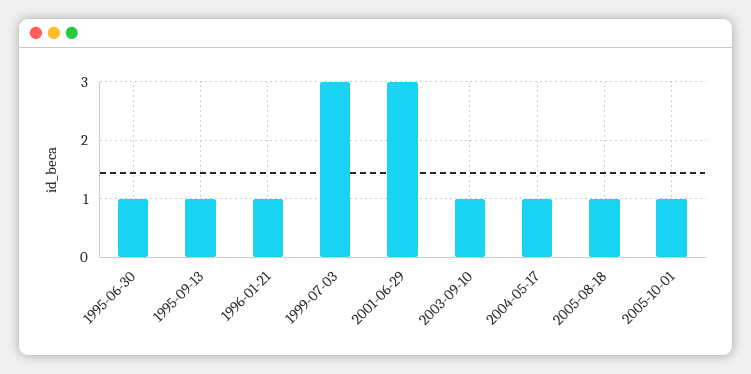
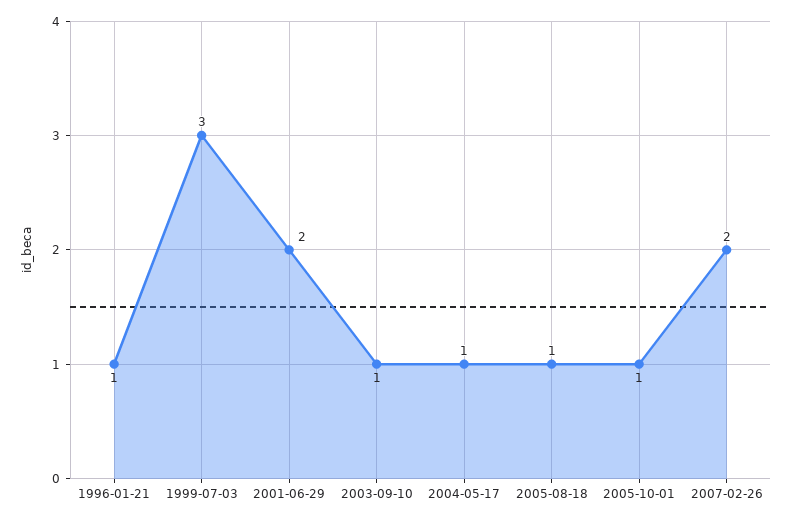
1995-06-30: 1 -> none
1995-09-13: 1 -> none
2001-06-29: 3 -> 2
2007-02-26: none -> 2

